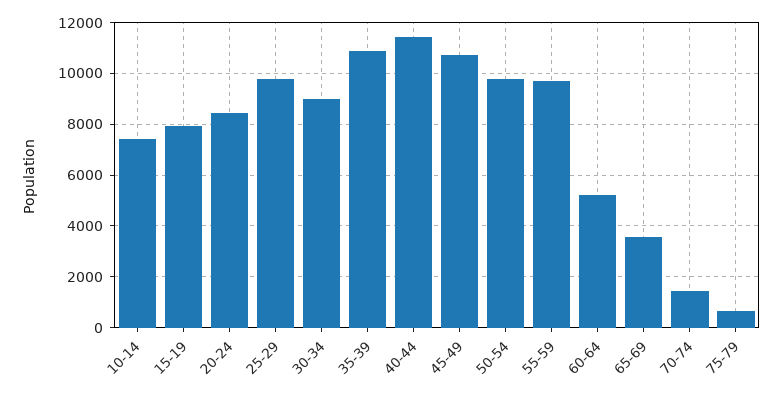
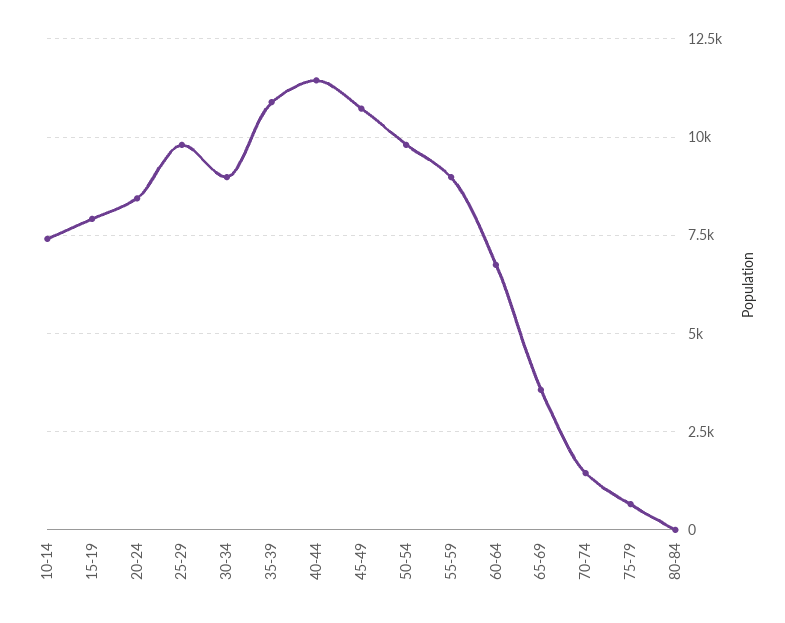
55-59: 9750 -> 9000
60-64: 5250 -> 6750
80-84: none -> 0

